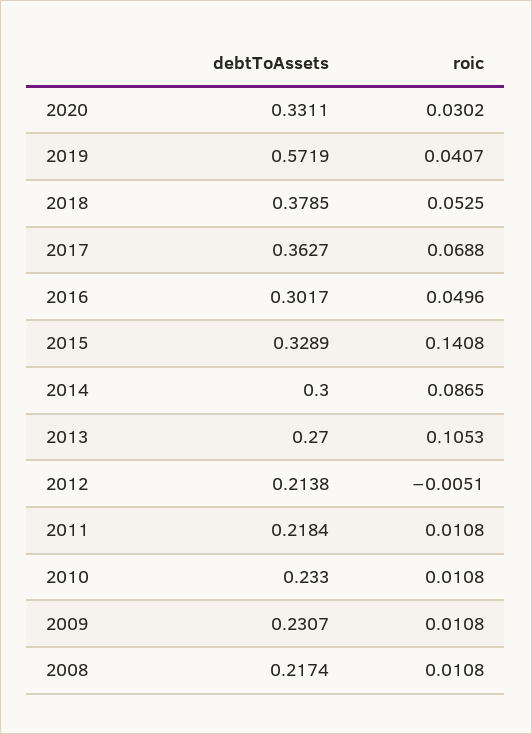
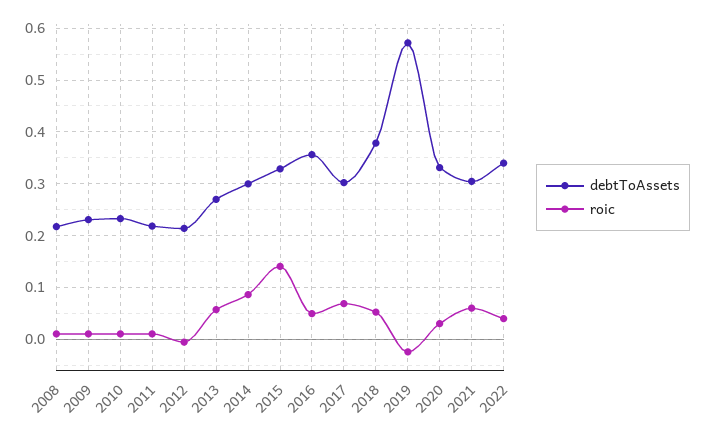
roic, 2019: 0.0407 -> -0.02
debtToAssets, 2017: 0.3627 -> 0.3
debtToAssets, 2016: 0.3017 -> 0.36
roic, 2013: 0.1053 -> 0.06
debtToAssets, 2021: none -> 0.3
roic, 2021: none -> 0.06
debtToAssets, 2022: none -> 0.34
roic, 2022: none -> 0.04

